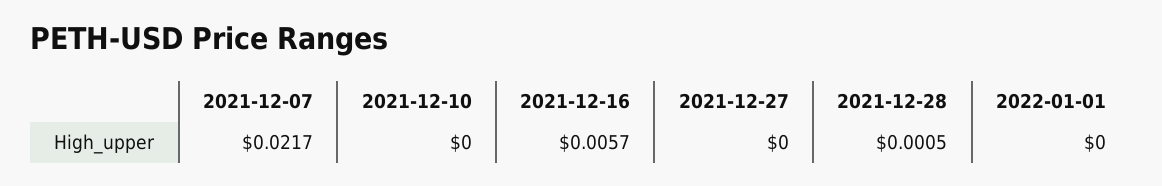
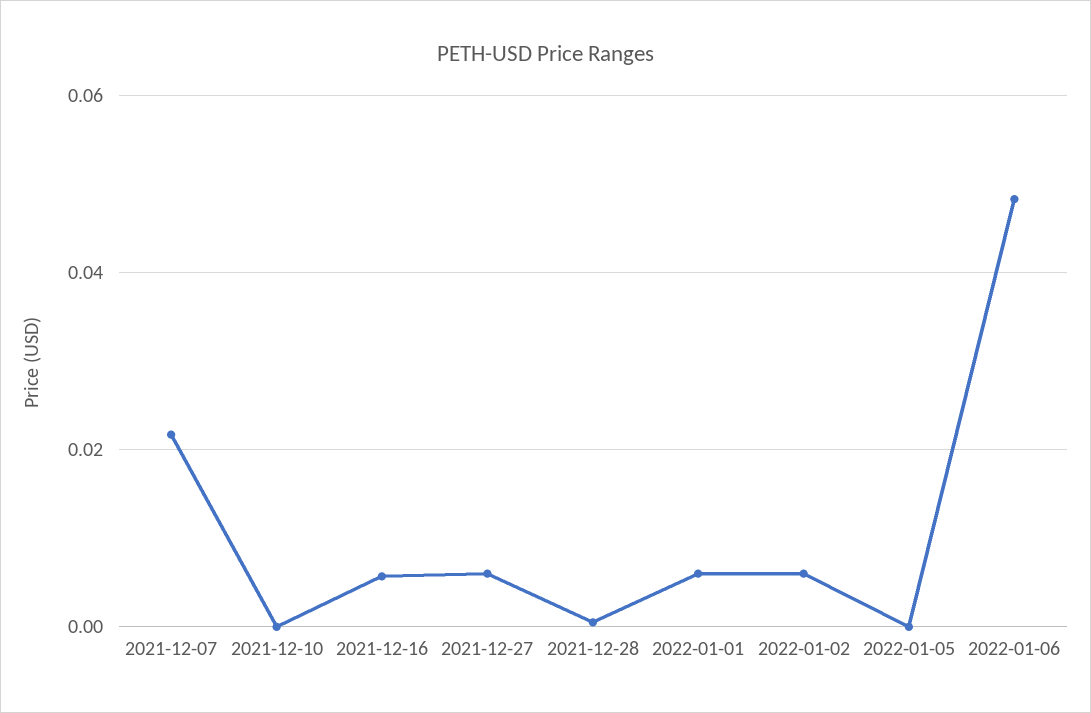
2021-12-27: 0 -> 0.006
2022-01-01: 0 -> 0.006
2022-01-02: none -> 0.006
2022-01-05: none -> 0
2022-01-06: none -> 0.048

